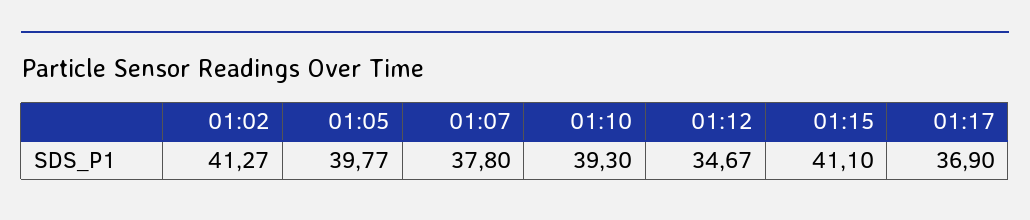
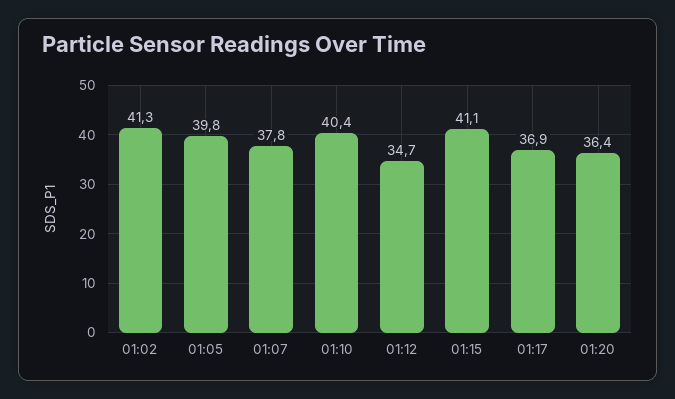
01:10: 39.3 -> 40.4
01:20: none -> 36.4

